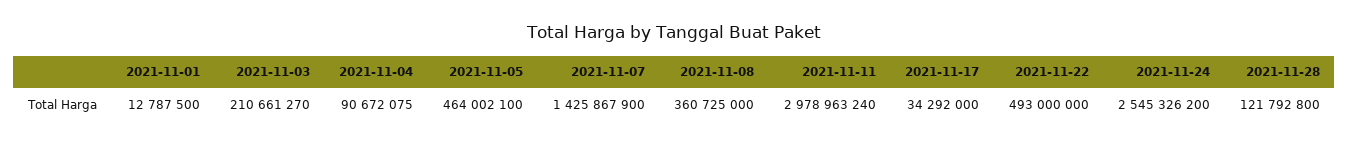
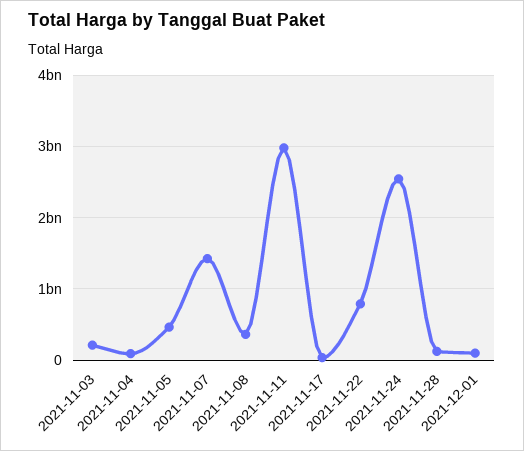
2021-11-01: 12787500 -> none
2021-11-22: 493000000 -> 800000000
2021-12-01: none -> 100000000

